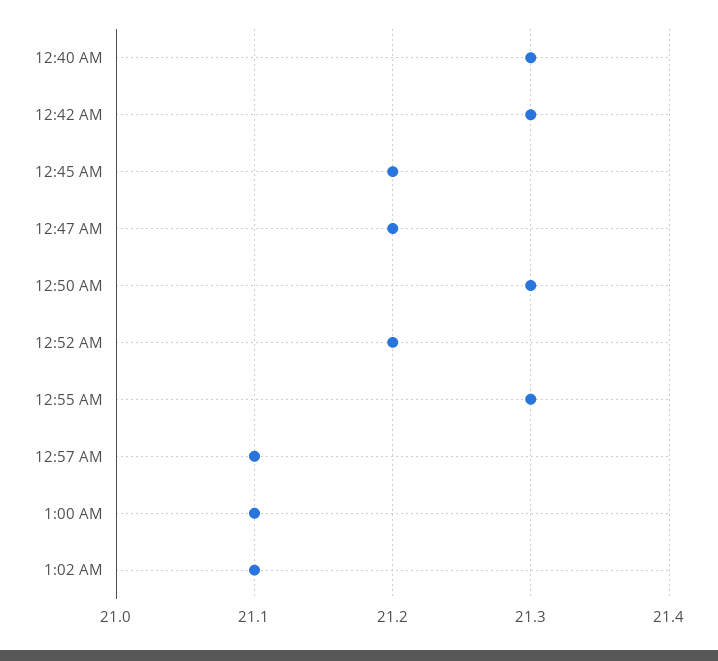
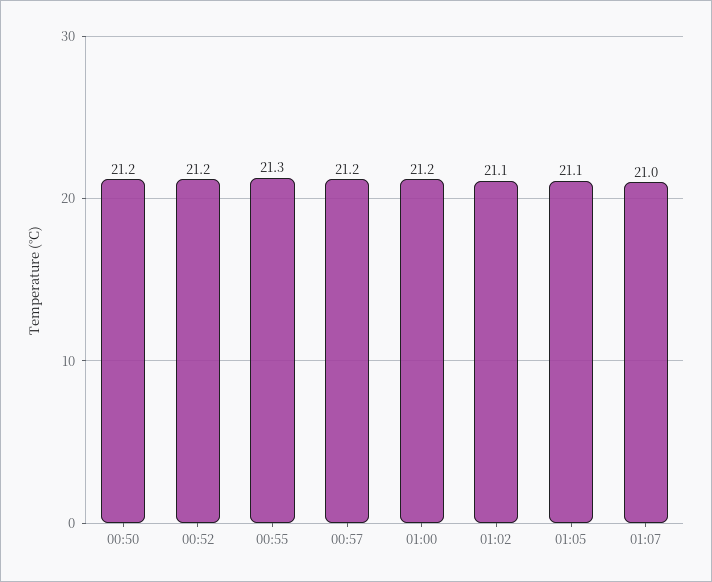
12:40 AM: 21.3 -> none
12:42 AM: 21.3 -> none
12:45 AM: 21.2 -> none
12:47 AM: 21.2 -> none
12:50 AM: 21.3 -> 21.2
12:57 AM: 21.1 -> 21.2
1:00 AM: 21.1 -> 21.2
01:05: none -> 21.1
01:07: none -> 21

